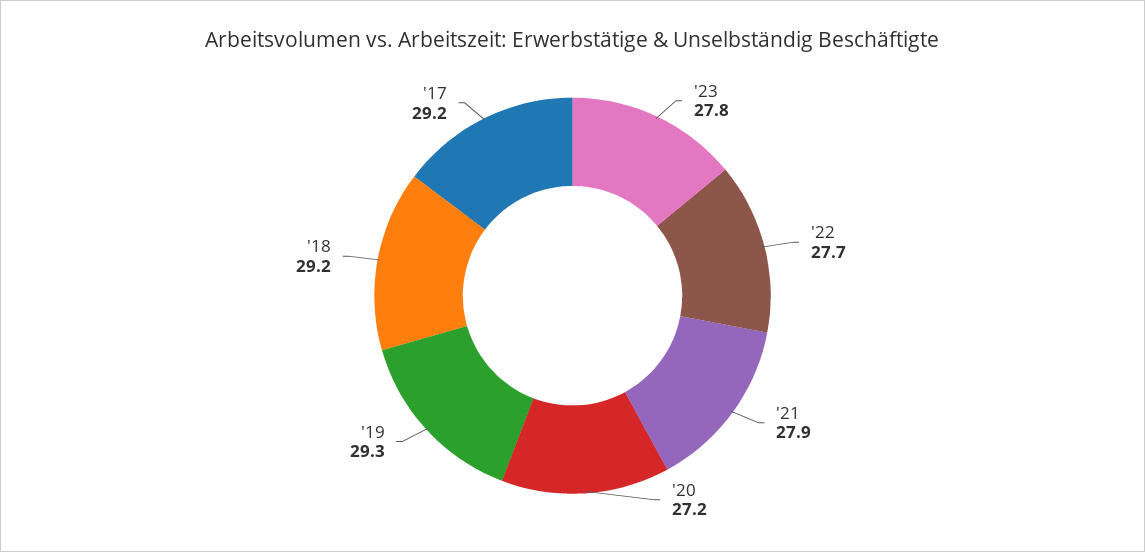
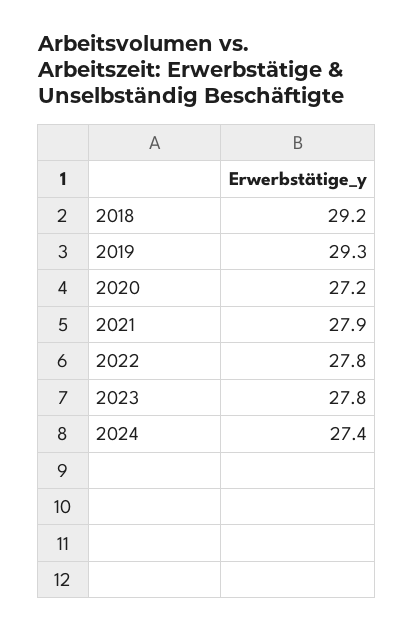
'22: 27.7 -> 27.8
'17: 29.2 -> none
2024: none -> 27.4

